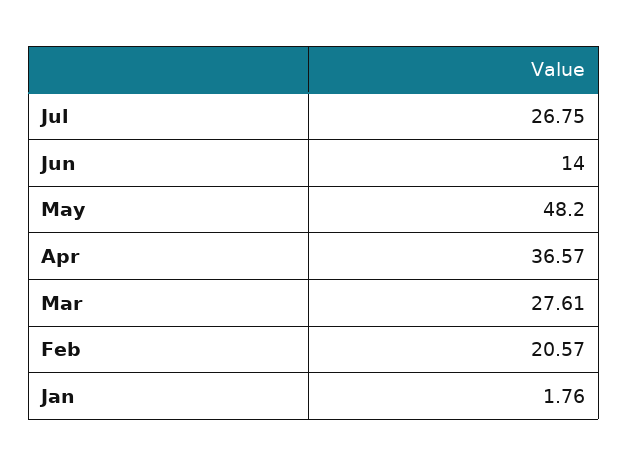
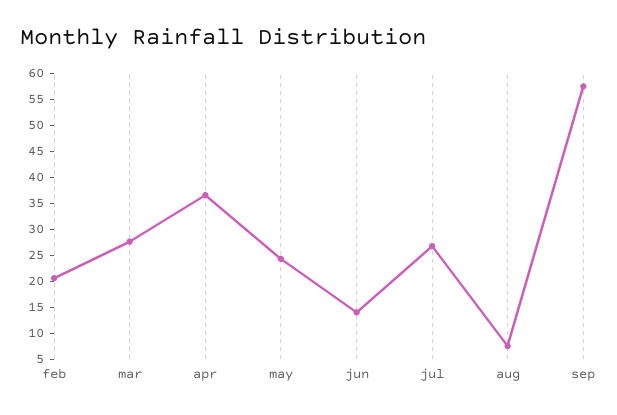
May: 48.2 -> 25
Jan: 1.76 -> none
aug: none -> 7.5
sep: none -> 57.5

